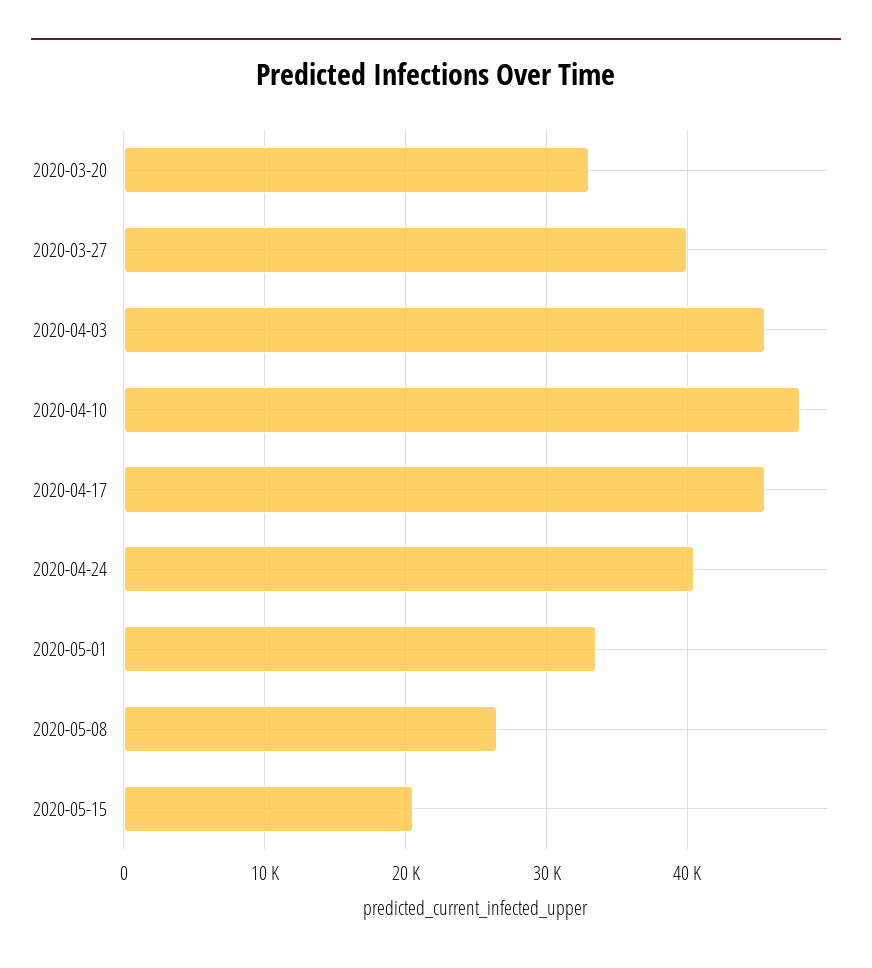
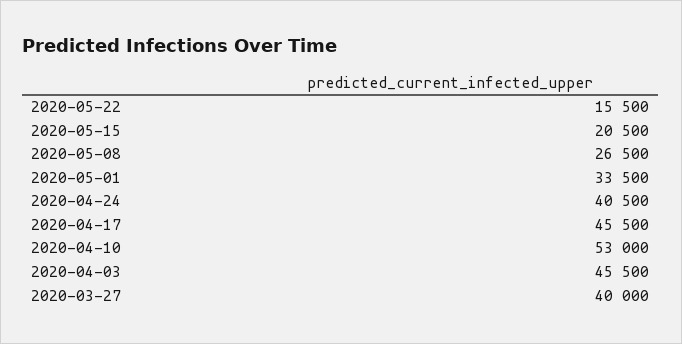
2020-03-20: 33000 -> none
2020-04-10: 48000 -> 53000
2020-05-22: none -> 15500

